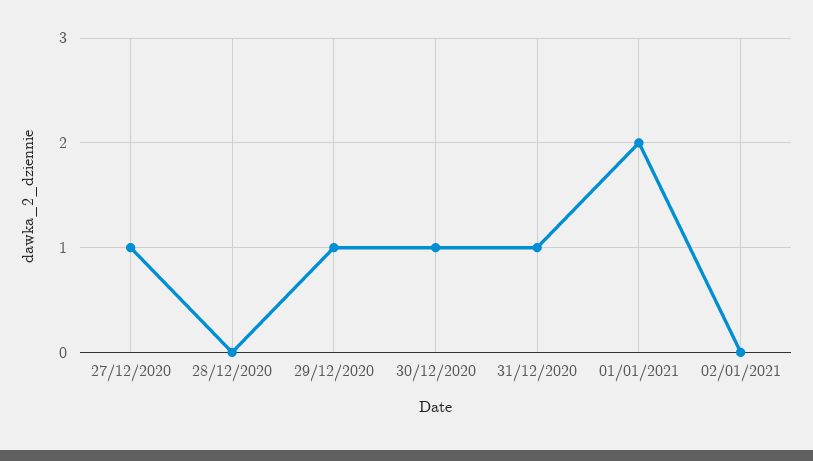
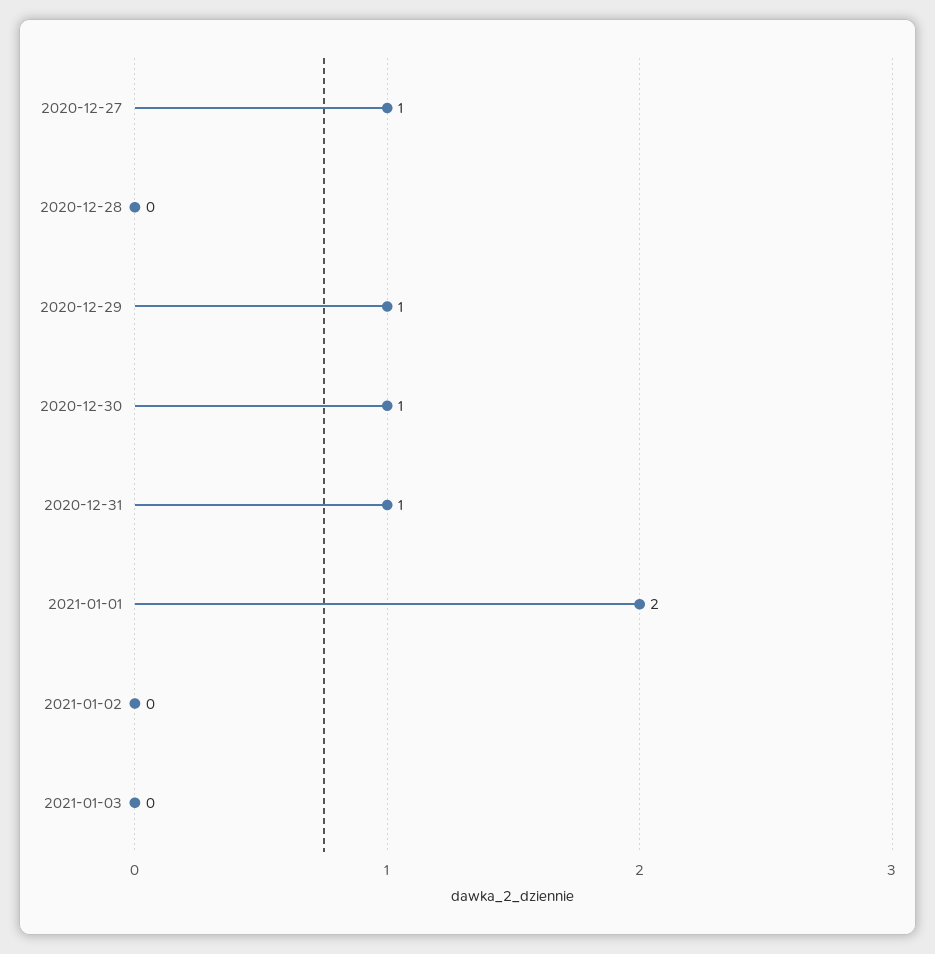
2021-01-03: none -> 0

